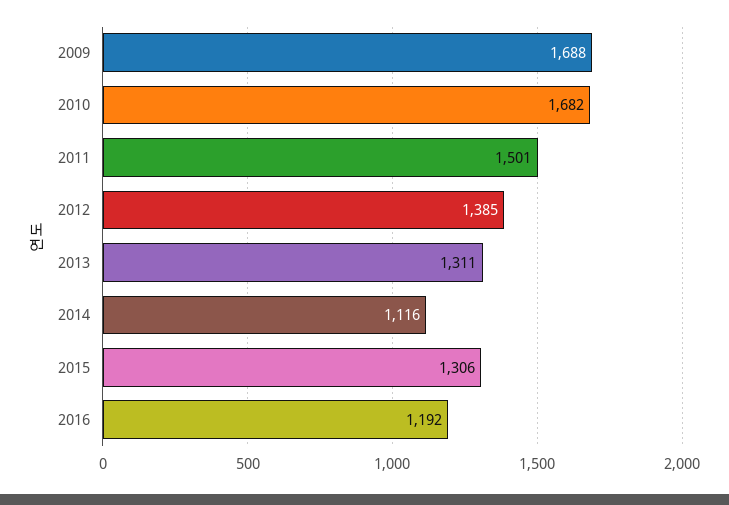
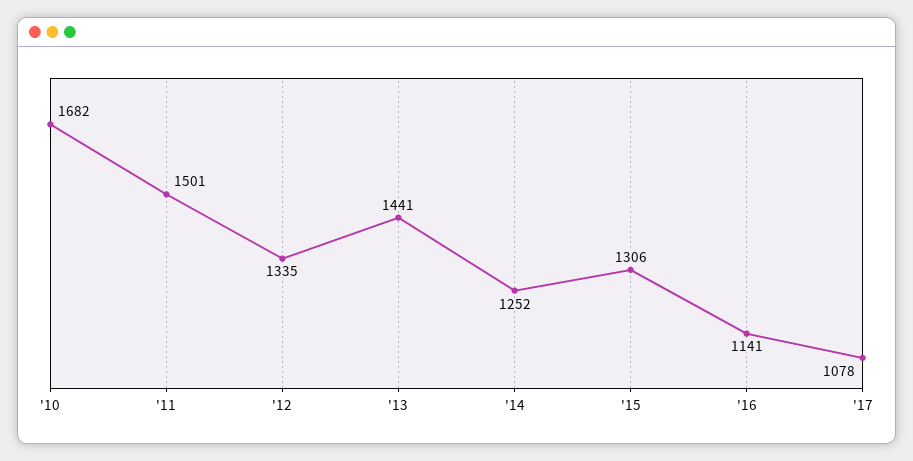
2009: 1688 -> none
2012: 1385 -> 1335
2013: 1311 -> 1441
2014: 1116 -> 1252
2016: 1192 -> 1141
'17: none -> 1078

